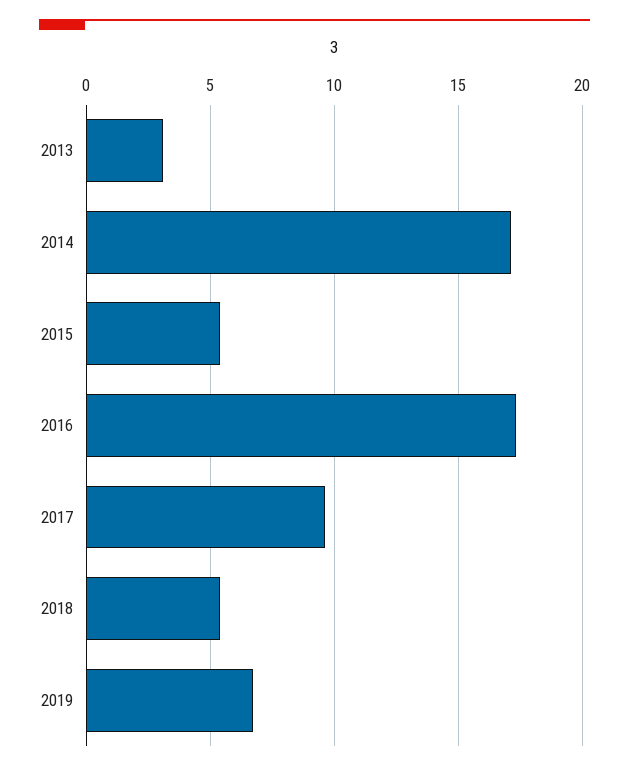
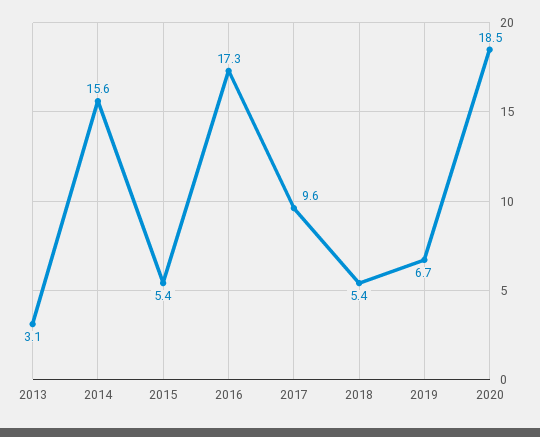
2014: 17 -> 15.6
2020: none -> 18.5

